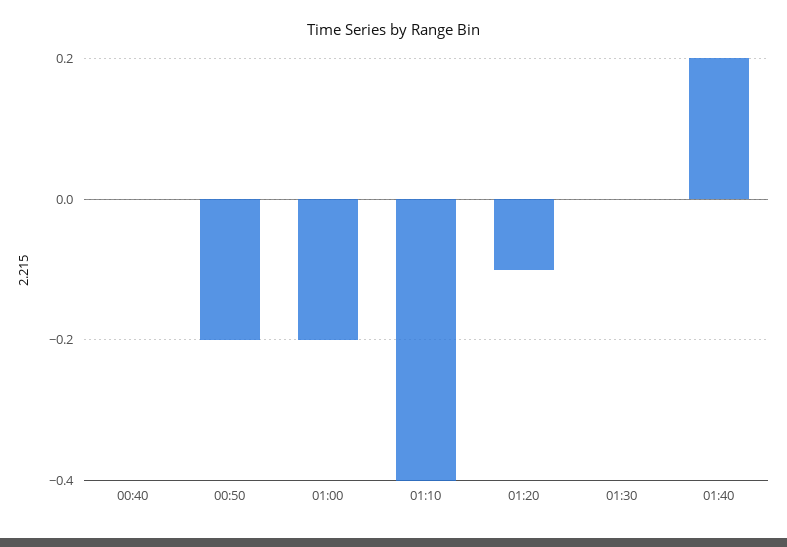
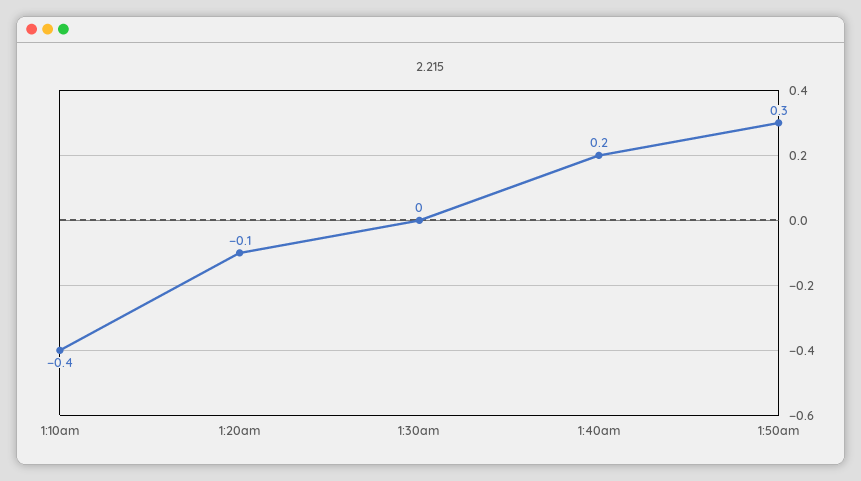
00:40: 0 -> none
00:50: -0.2 -> none
01:00: -0.2 -> none
1:50am: none -> 0.3

